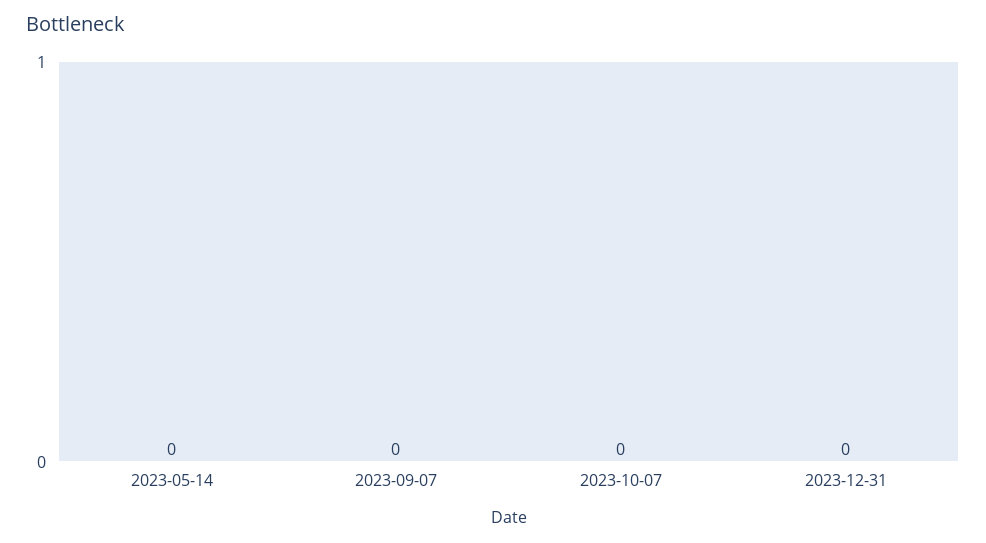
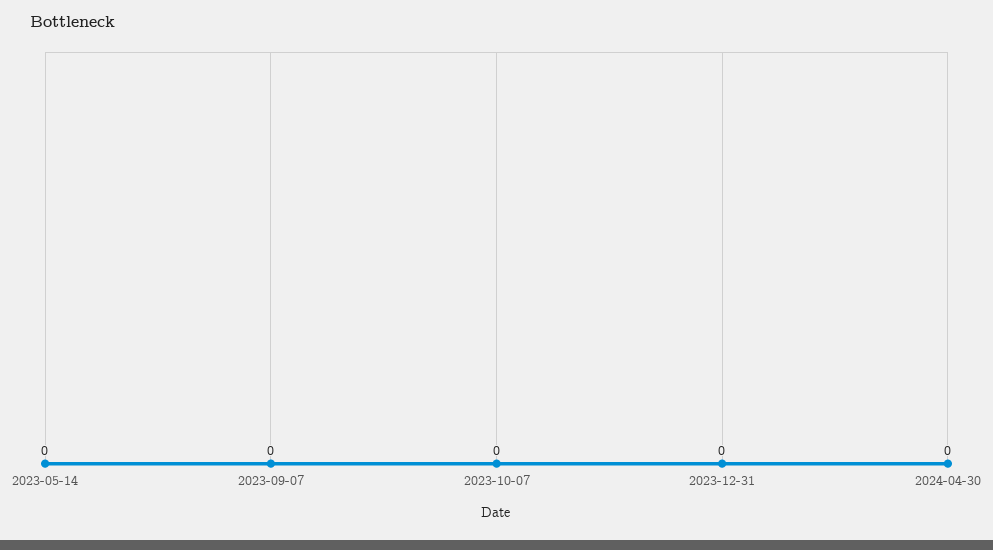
2024-04-30: none -> 0

